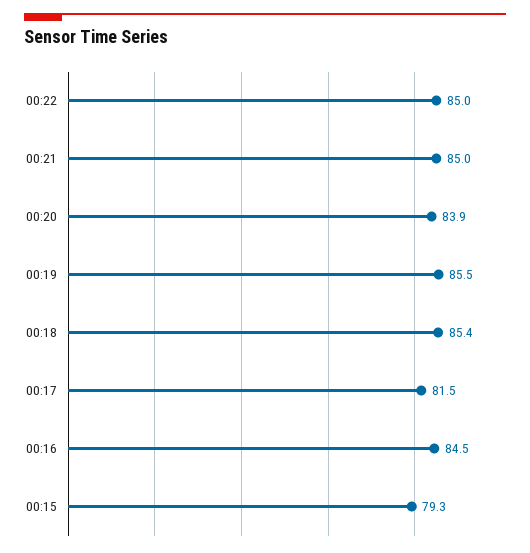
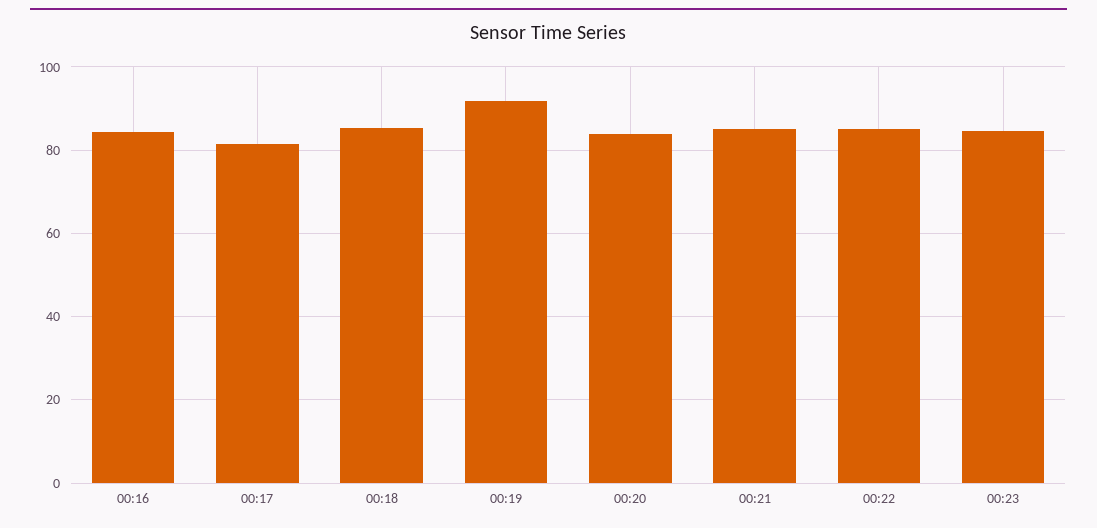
00:19: 85.5 -> 92
00:15: 79.3 -> none
00:23: none -> 84

